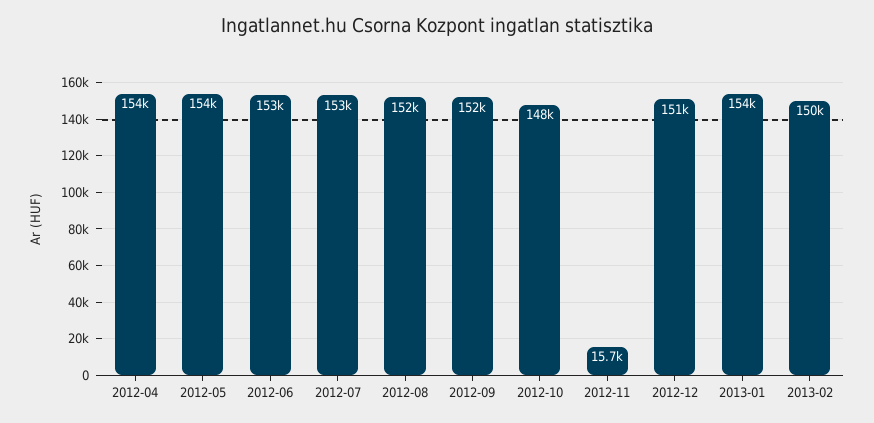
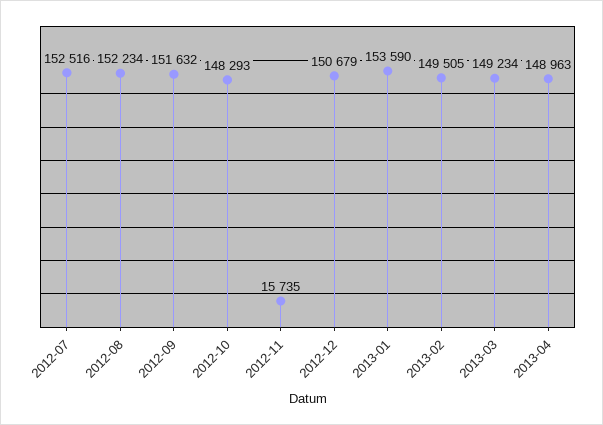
2012-04: 154000 -> none
2012-05: 154000 -> none
2012-06: 153000 -> none
2013-03: none -> 149234
2013-04: none -> 148963

